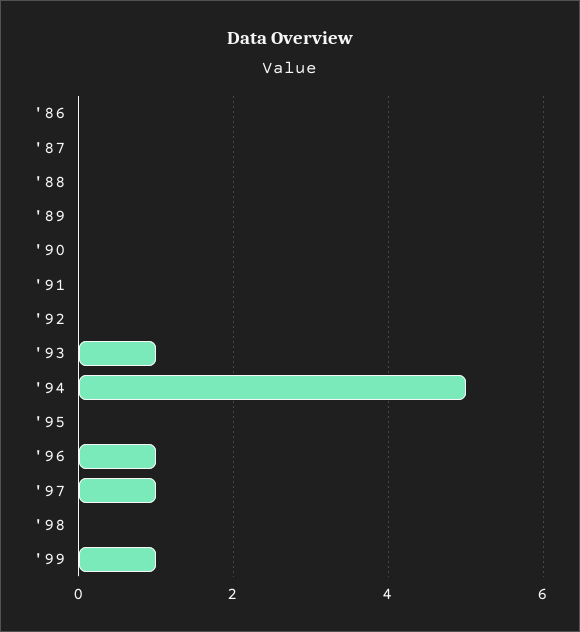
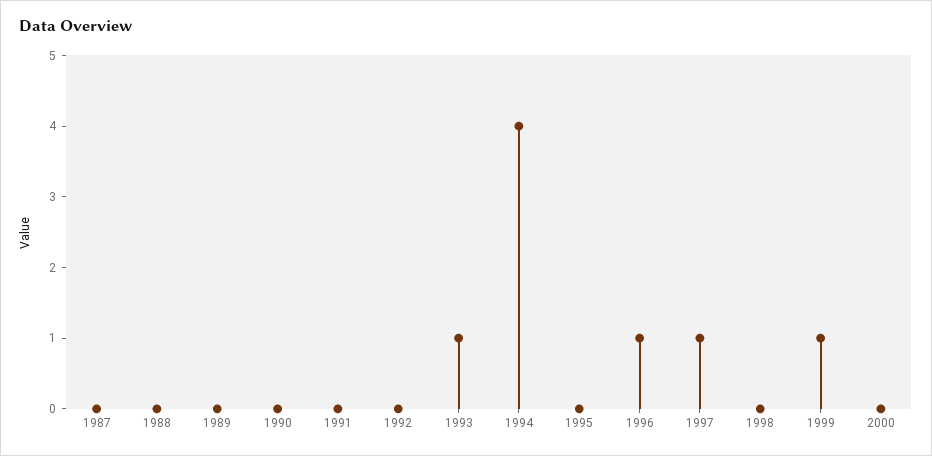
'86: 0 -> none
'94: 5 -> 4
2000: none -> 0

